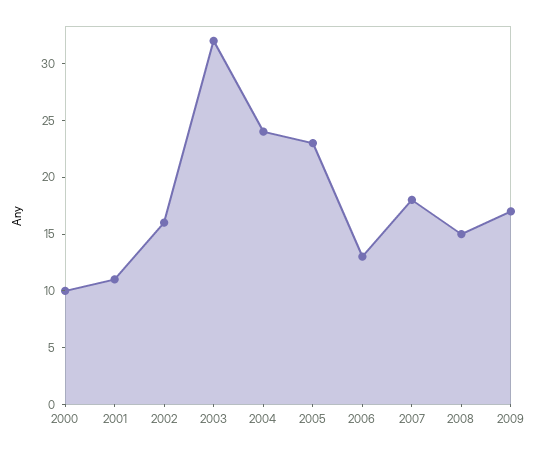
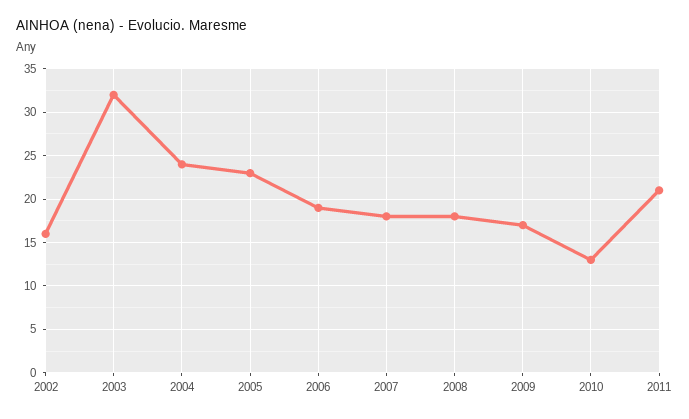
2000: 10 -> none
2001: 11 -> none
2006: 13 -> 19
2008: 15 -> 18
2010: none -> 13
2011: none -> 21

